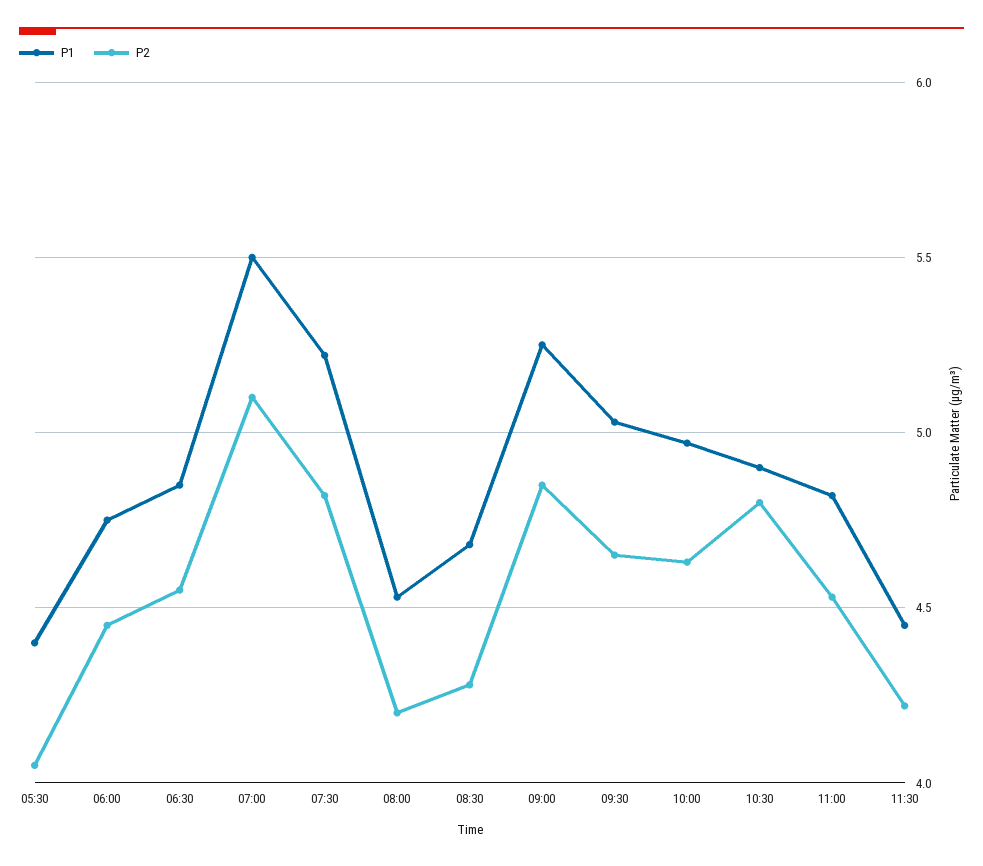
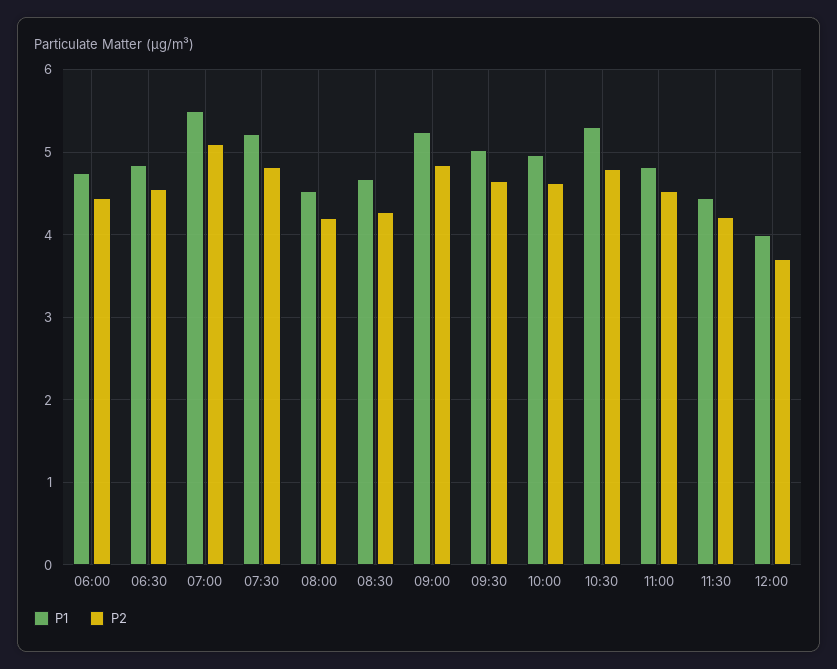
P1, 05:30: 4.4 -> none
P2, 05:30: 4.05 -> none
P1, 10:30: 4.9 -> 5.3
P1, 12:00: none -> 4
P2, 12:00: none -> 3.7

